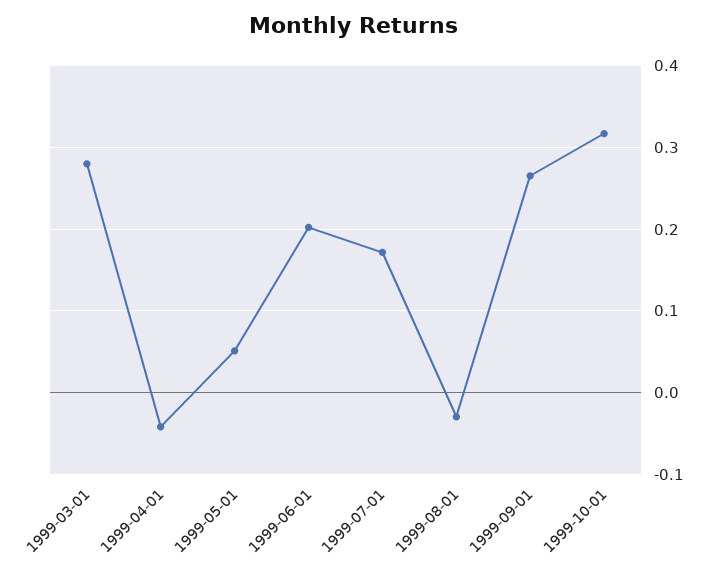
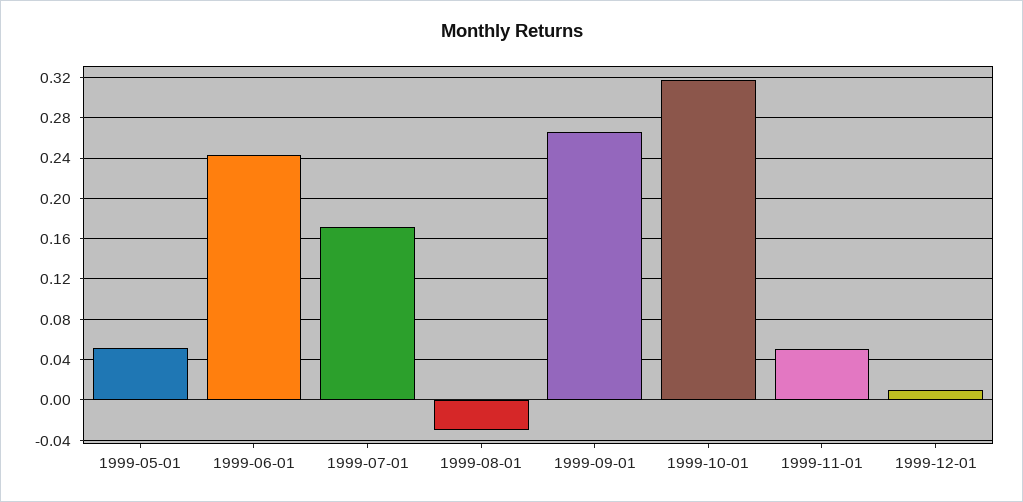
1999-03-01: 0.28 -> none
1999-04-01: -0.04 -> none
1999-06-01: 0.2 -> 0.24
1999-11-01: none -> 0.05
1999-12-01: none -> 0.01

